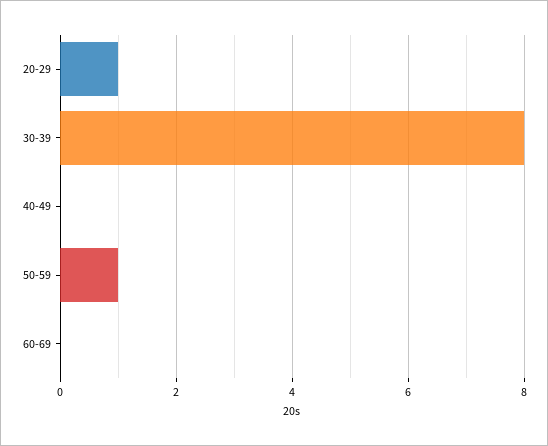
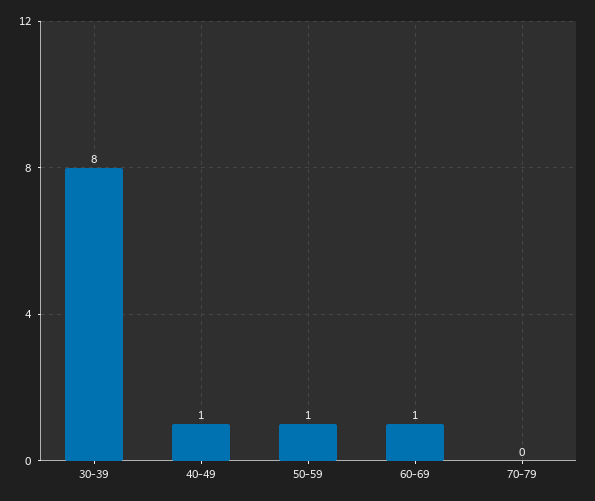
20-29: 1 -> none
40-49: 0 -> 1
60-69: 0 -> 1
70-79: none -> 0

